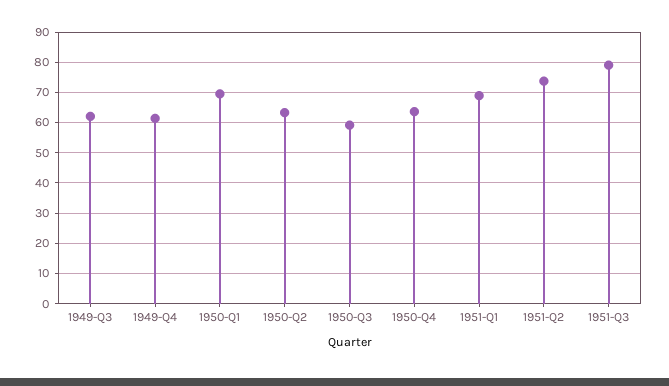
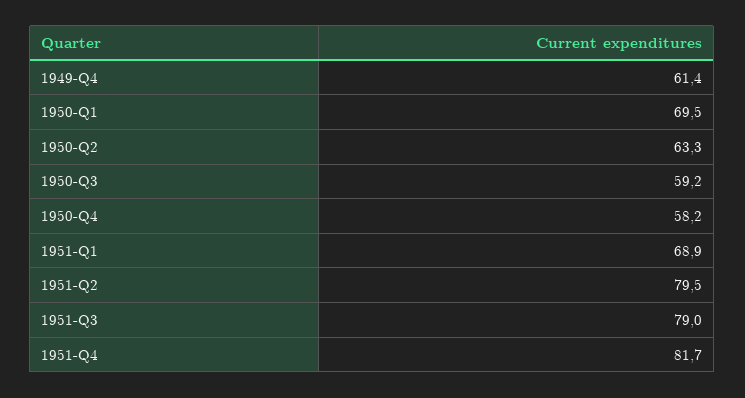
1949-Q3: 62 -> none
1950-Q4: 64 -> 58.2
1951-Q2: 74 -> 79.5
1951-Q4: none -> 81.7

